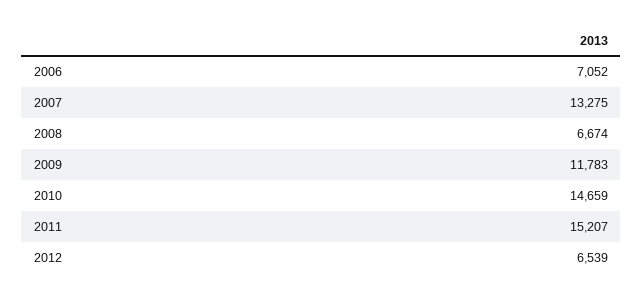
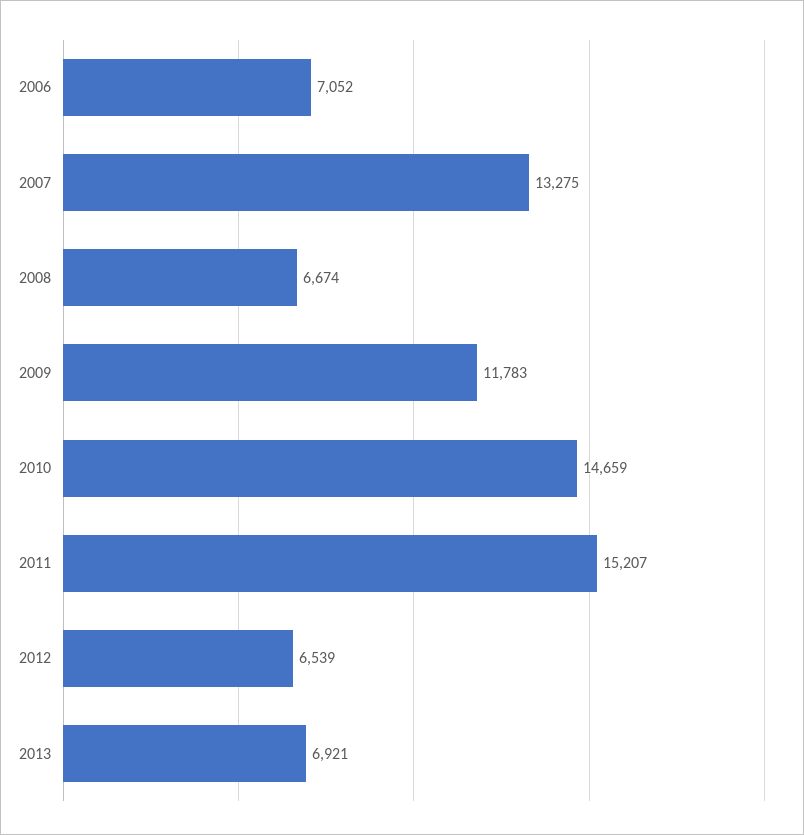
2013: none -> 6921

